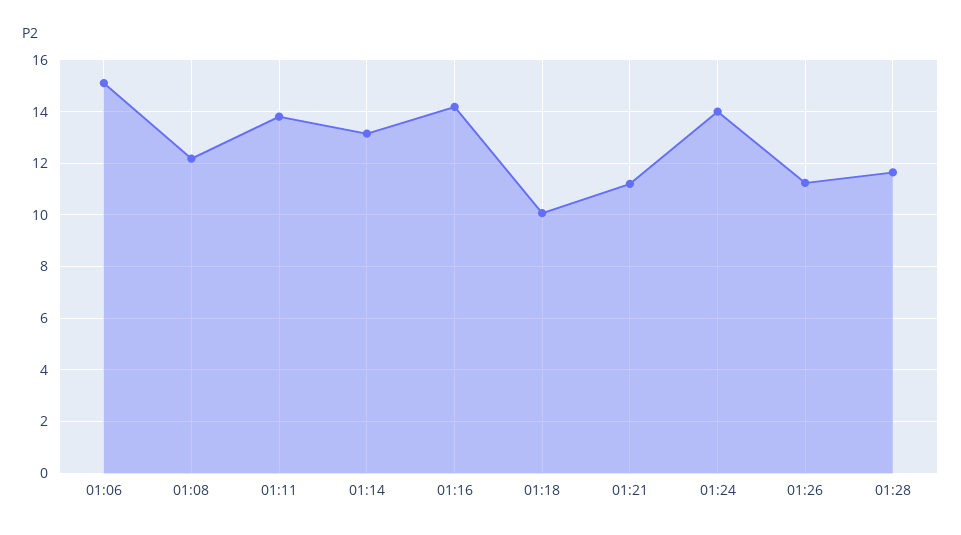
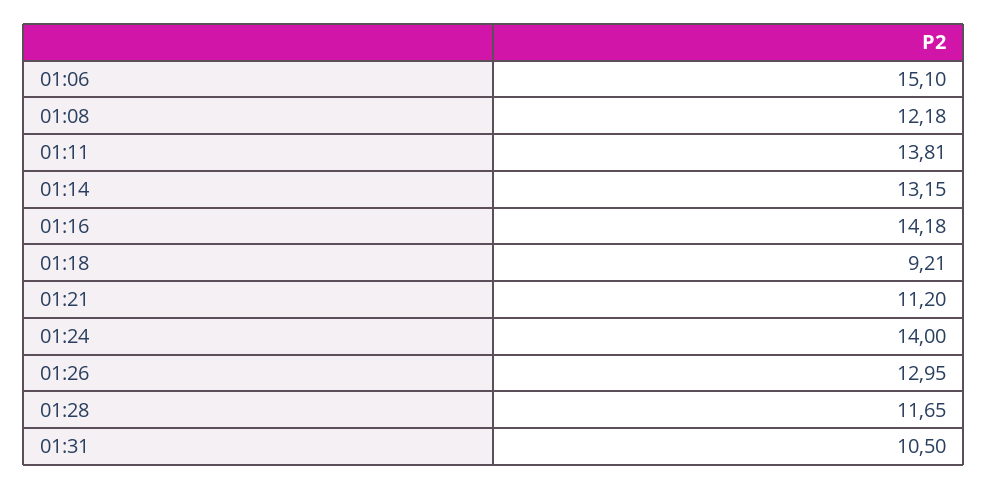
01:18: 10 -> 9.21
01:26: 11.25 -> 12.95
01:31: none -> 10.5

